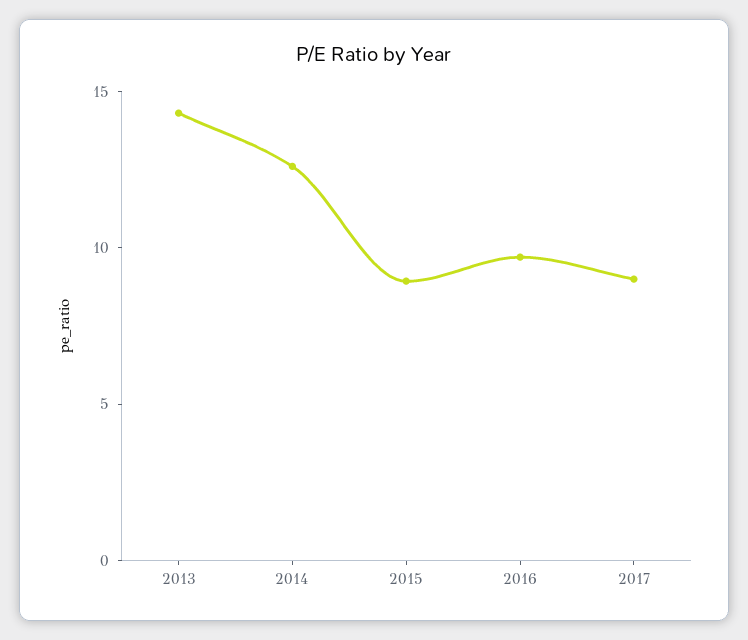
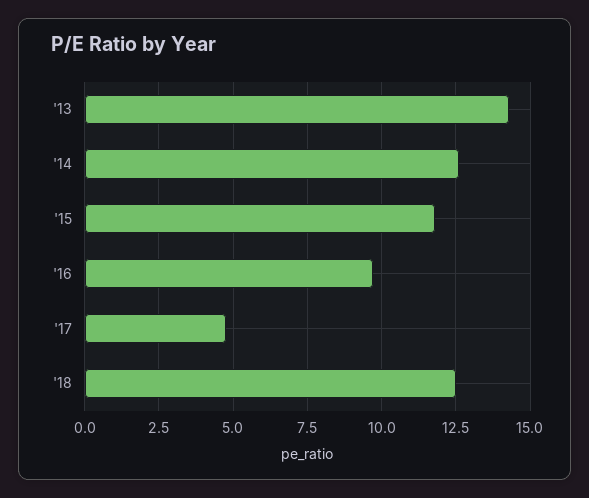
2015: 9 -> 11.75
2017: 9 -> 4.75
'18: none -> 12.5

